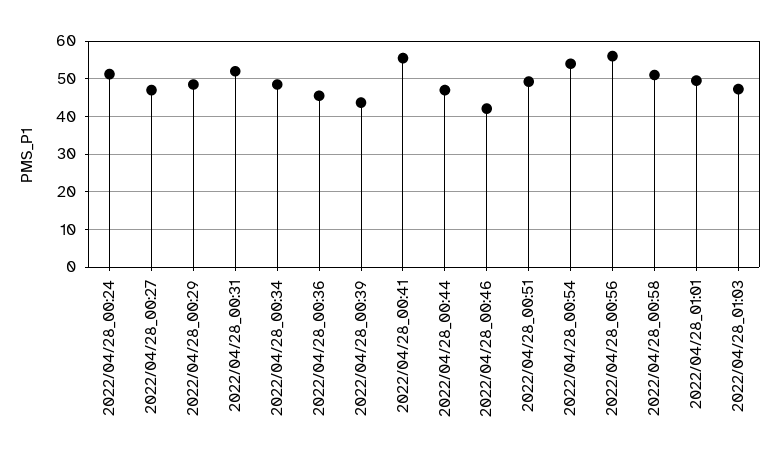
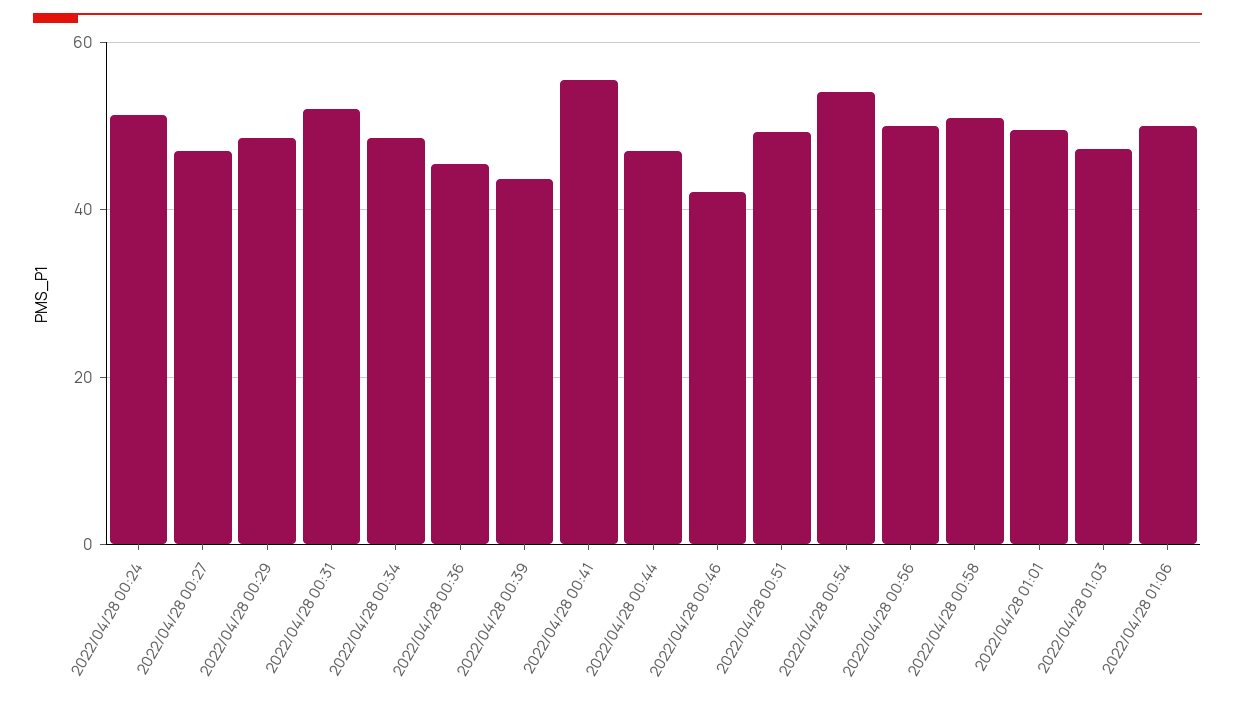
2022/04/28_00:56: 56 -> 50
2022/04/28 01:06: none -> 50

